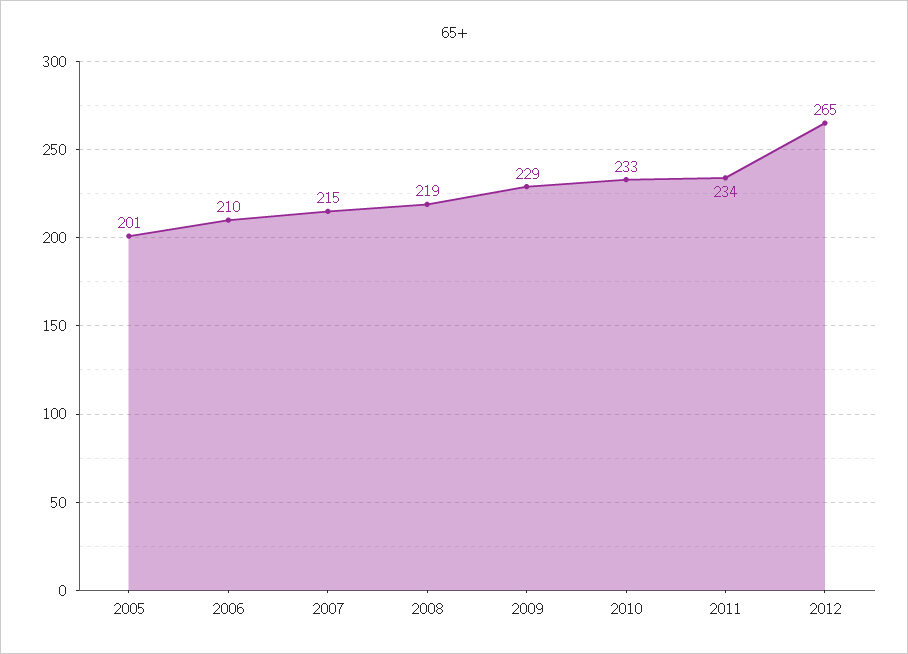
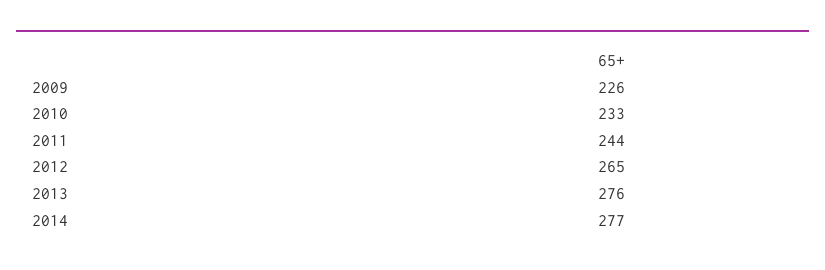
2005: 201 -> none
2006: 210 -> none
2007: 215 -> none
2008: 219 -> none
2009: 229 -> 226
2011: 234 -> 244
2013: none -> 276
2014: none -> 277

